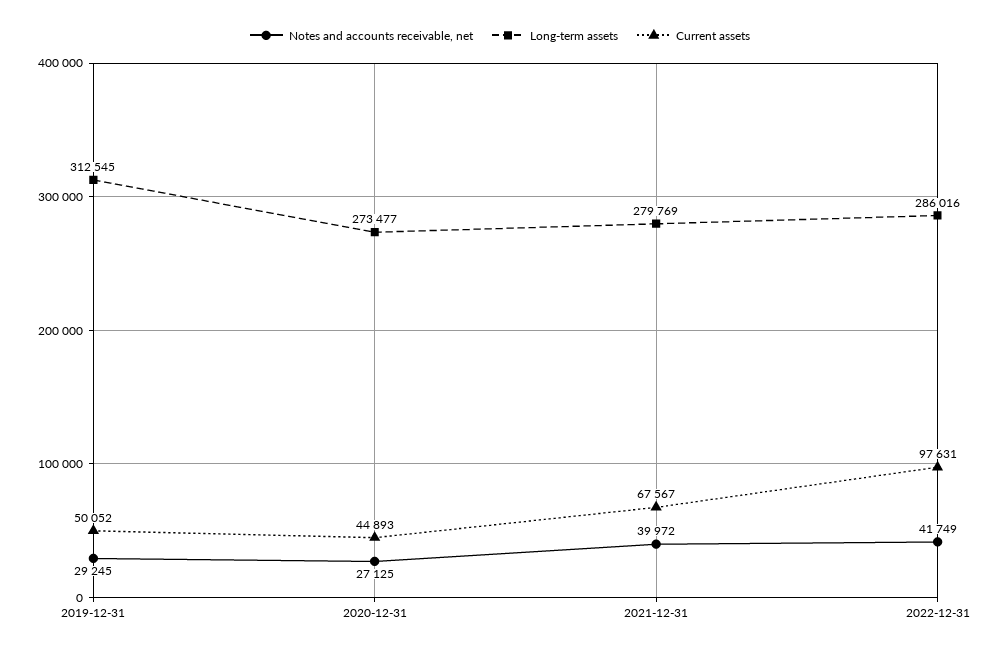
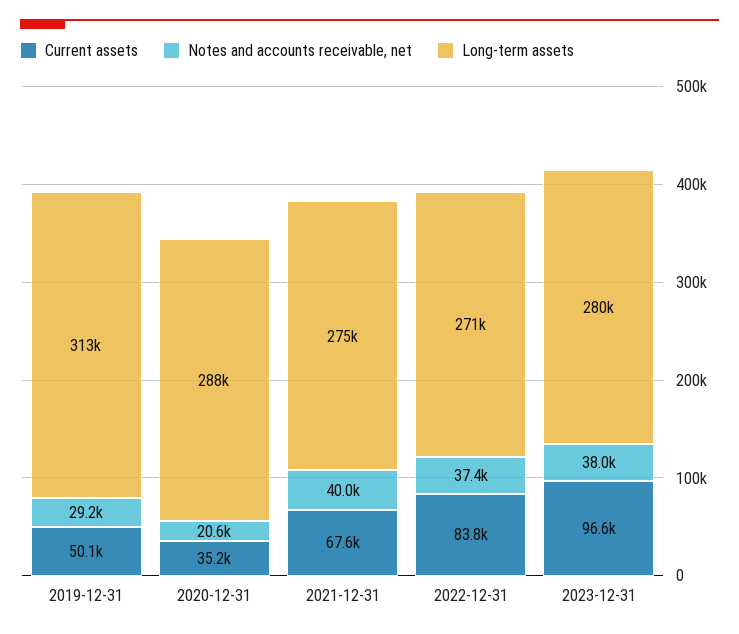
Notes and accounts receivable, net, 2020-12-31: 27125 -> 20600
Long-term assets, 2020-12-31: 273477 -> 288000
Current assets, 2020-12-31: 44893 -> 35200
Long-term assets, 2021-12-31: 279769 -> 275000
Notes and accounts receivable, net, 2022-12-31: 41749 -> 37400
Long-term assets, 2022-12-31: 286016 -> 271000
Current assets, 2022-12-31: 97631 -> 83800
Current assets, 2023-12-31: none -> 96600
Notes and accounts receivable, net, 2023-12-31: none -> 38000
Long-term assets, 2023-12-31: none -> 280000

